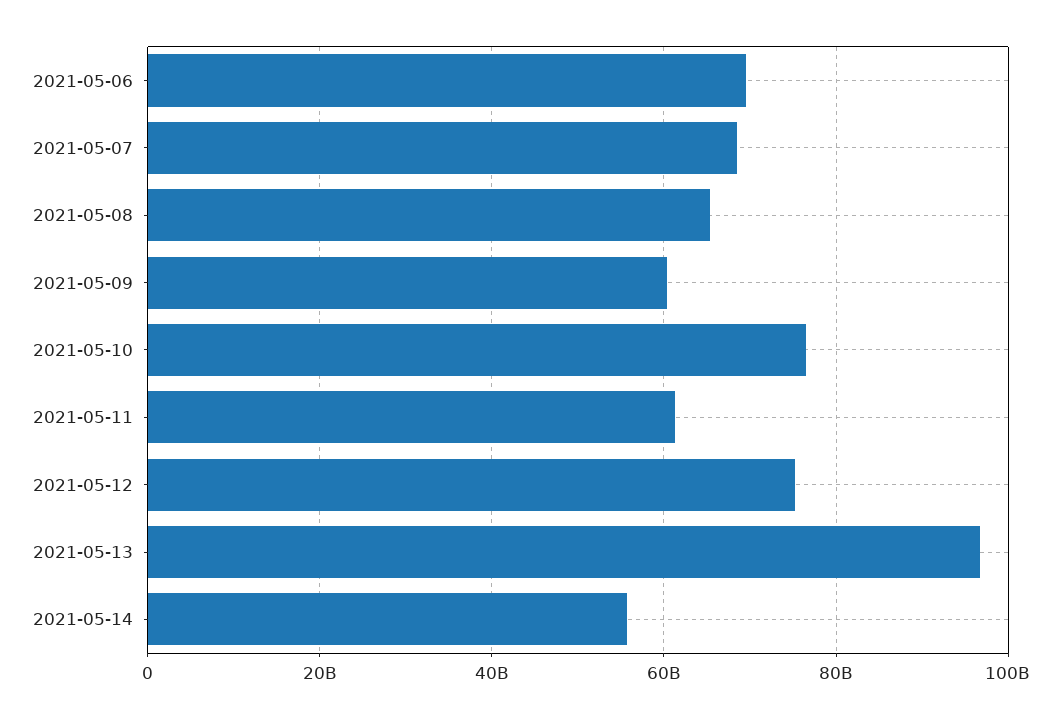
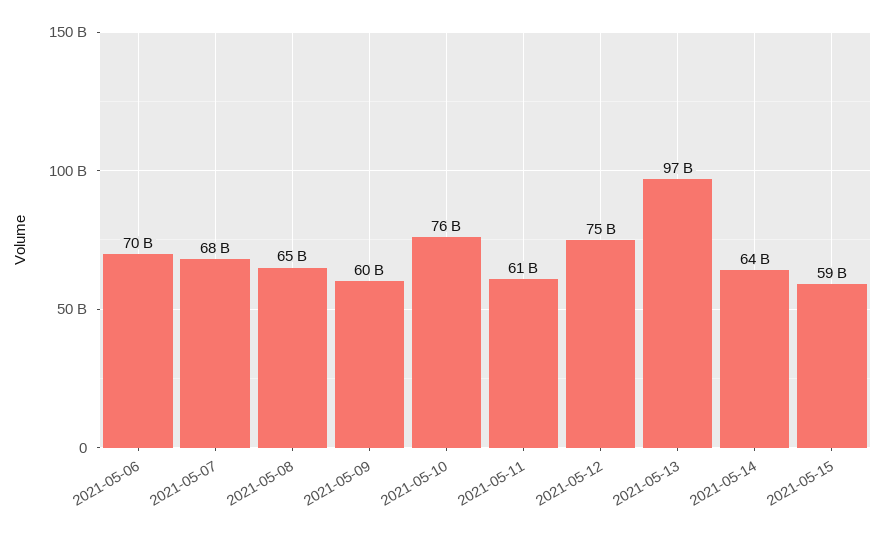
2021-05-14: 56000000000 -> 64000000000
2021-05-15: none -> 59000000000

